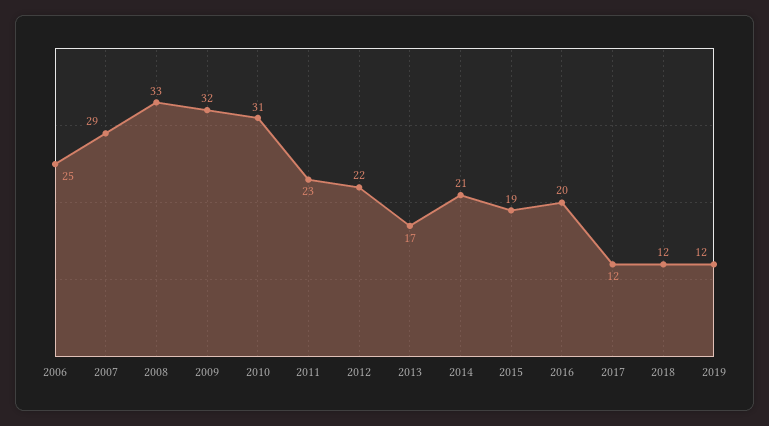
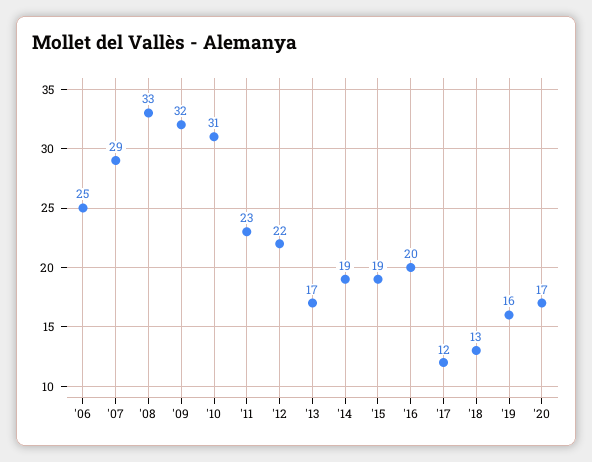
2014: 21 -> 19
2018: 12 -> 13
2019: 12 -> 16
'20: none -> 17

